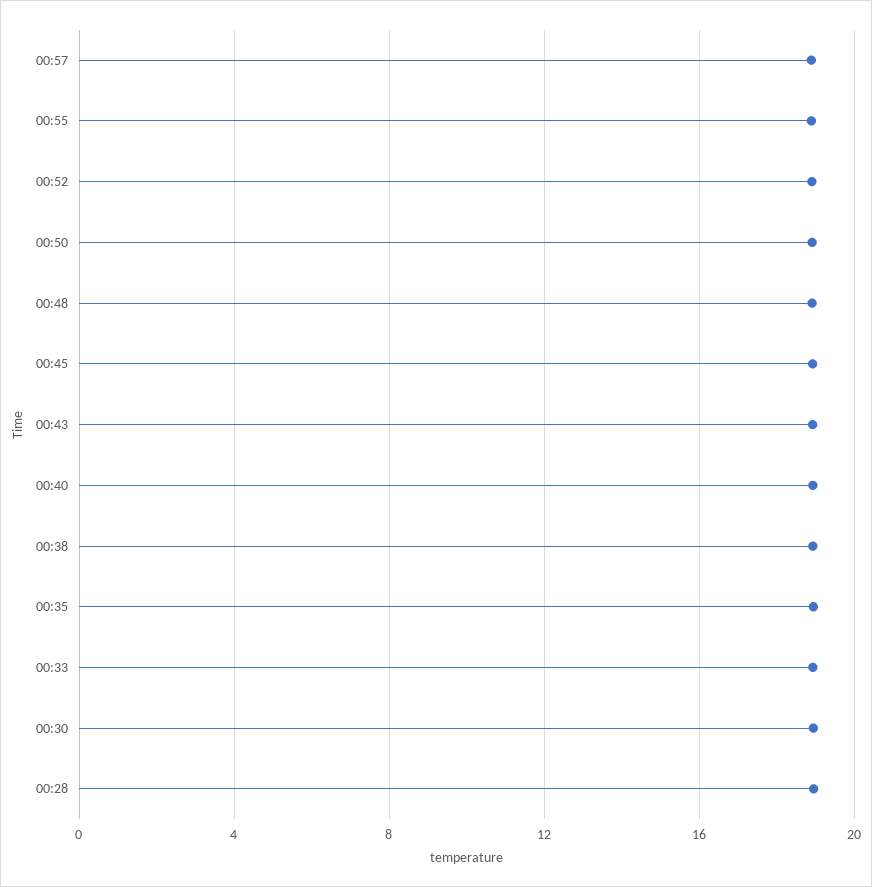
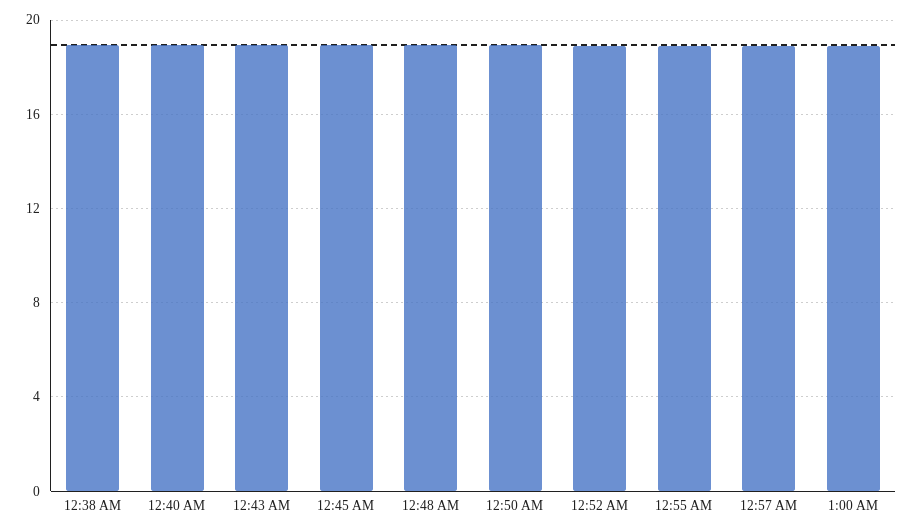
00:35: 19 -> none
00:33: 19 -> none
00:30: 19 -> none
00:28: 19 -> none
1:00 AM: none -> 19

